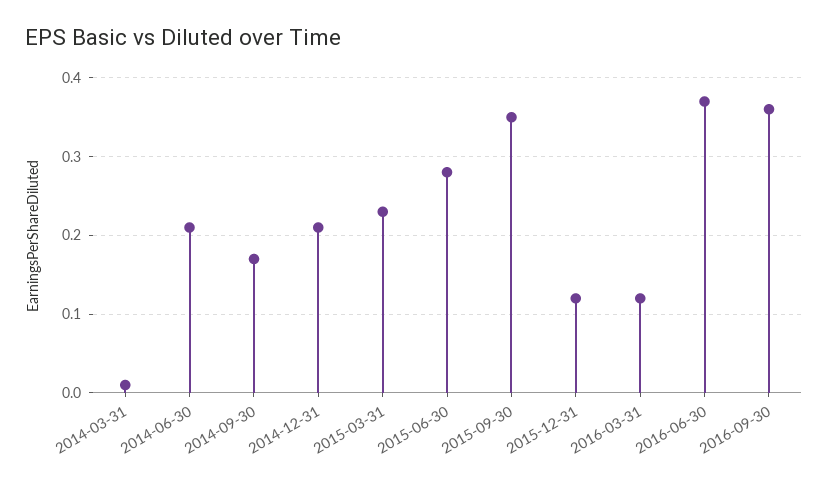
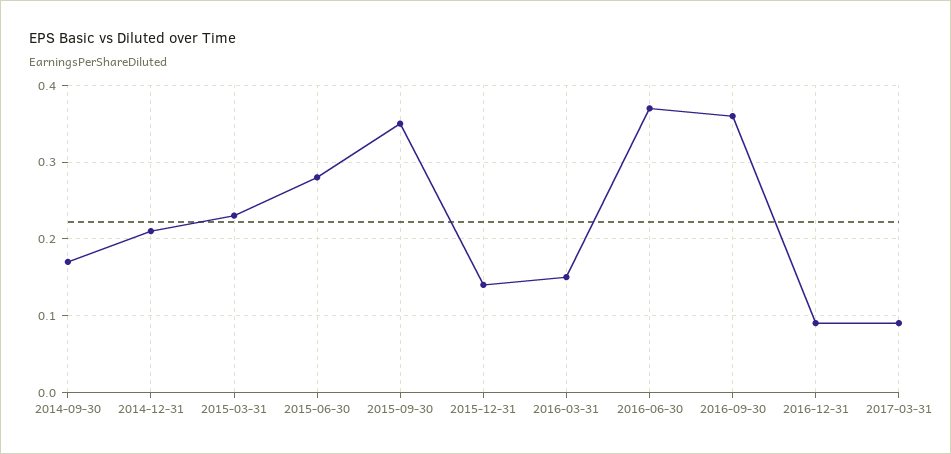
2014-03-31: 0.01 -> none
2014-06-30: 0.21 -> none
2015-12-31: 0.12 -> 0.14
2016-03-31: 0.12 -> 0.15
2016-12-31: none -> 0.09
2017-03-31: none -> 0.09

